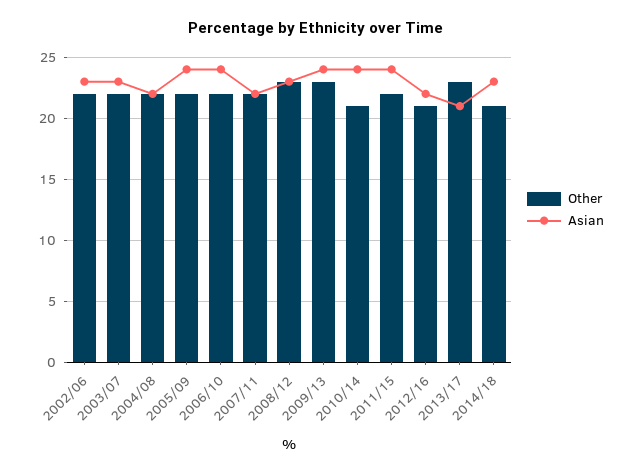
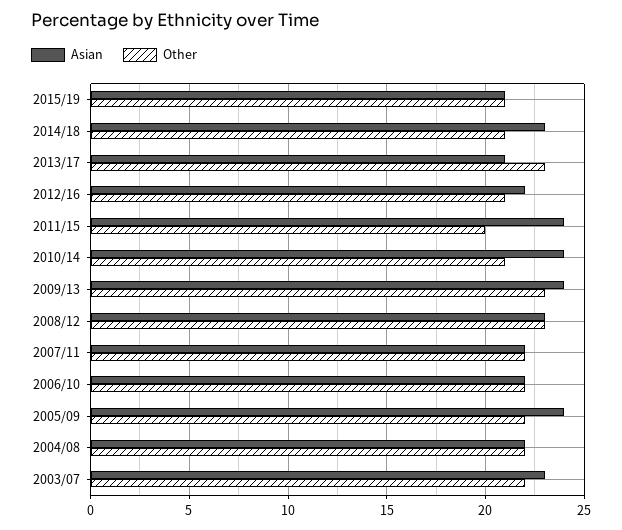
Other, 2002/06: 22 -> none
Asian, 2002/06: 23 -> none
Asian, 2006/10: 24 -> 22
Other, 2011/15: 22 -> 20
Asian, 2015/19: none -> 21
Other, 2015/19: none -> 21

